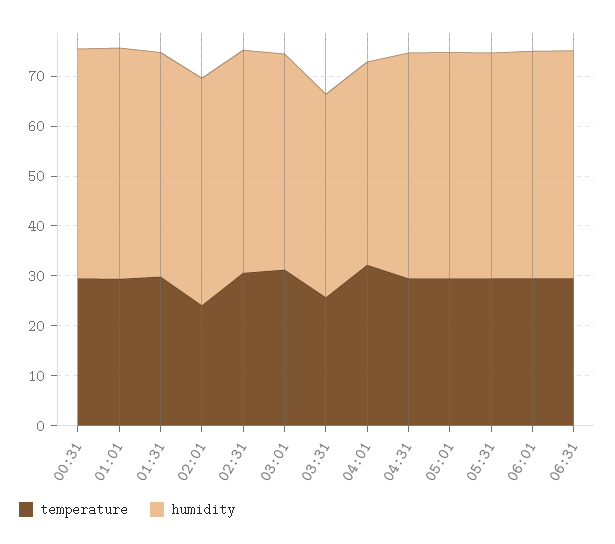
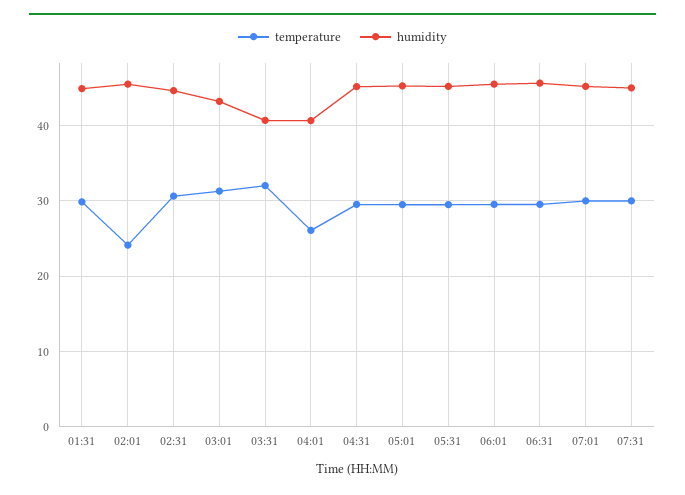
temperature, 00:31: 30 -> none
humidity, 00:31: 46 -> none
temperature, 01:01: 30 -> none
humidity, 01:01: 46 -> none
temperature, 03:31: 26 -> 32
temperature, 04:01: 32 -> 26
temperature, 07:01: none -> 30
humidity, 07:01: none -> 45
temperature, 07:31: none -> 30
humidity, 07:31: none -> 45

